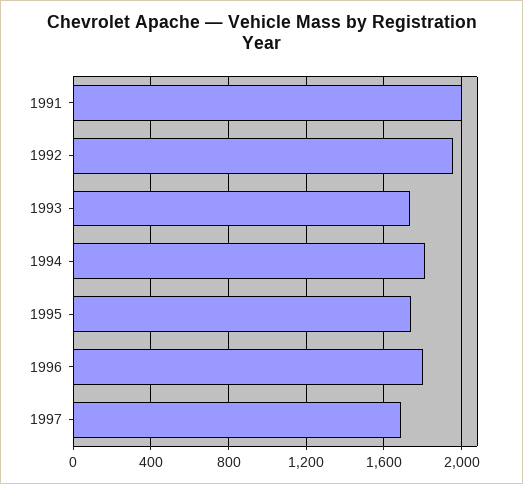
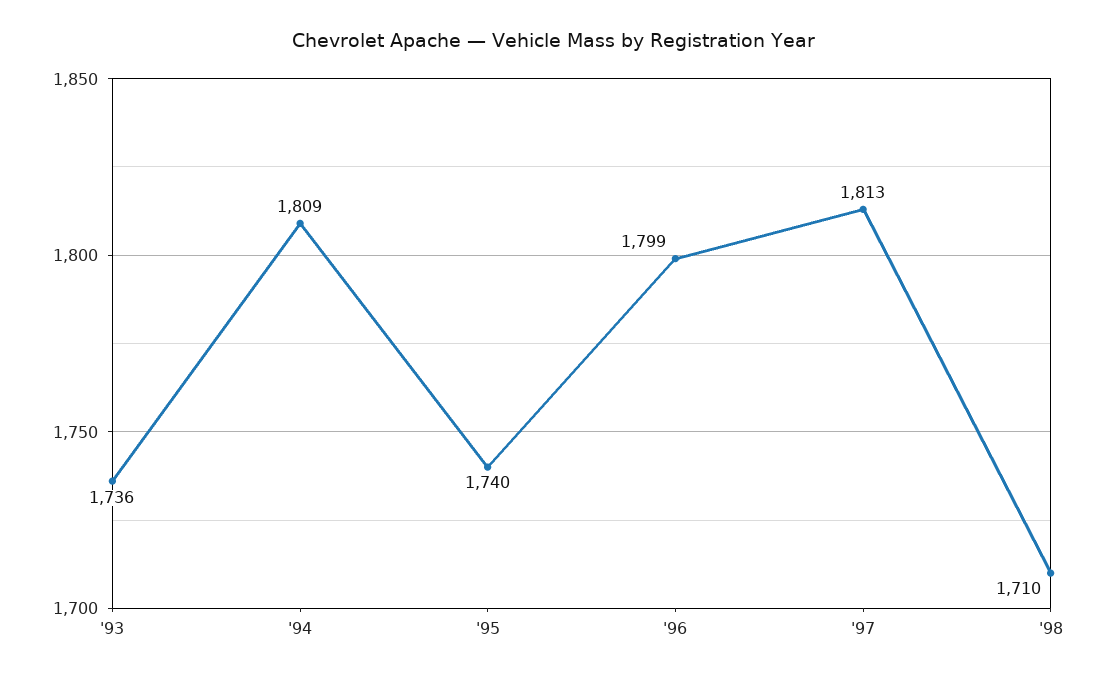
1991: 2000 -> none
1992: 1950 -> none
1997: 1700 -> 1813
'98: none -> 1710

